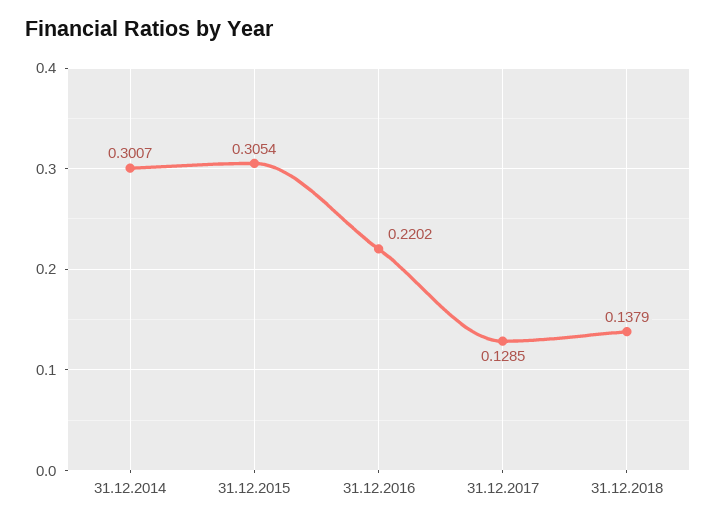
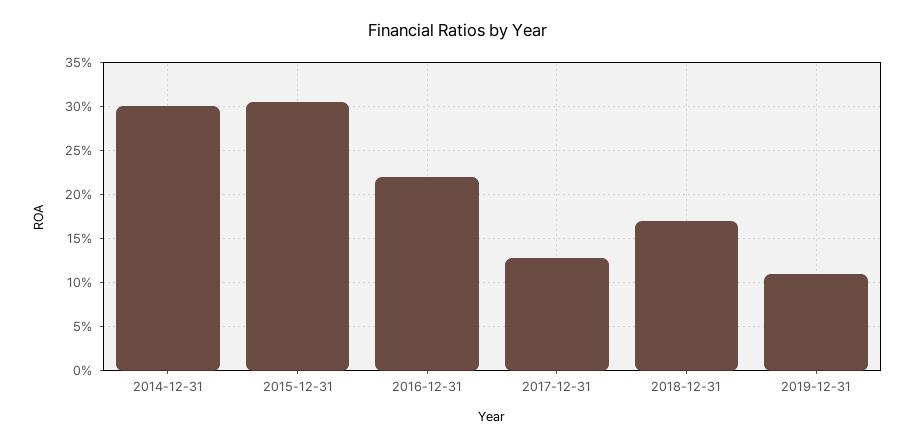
31.12.2018: 0.1379 -> 0.17
2019-12-31: none -> 0.11

